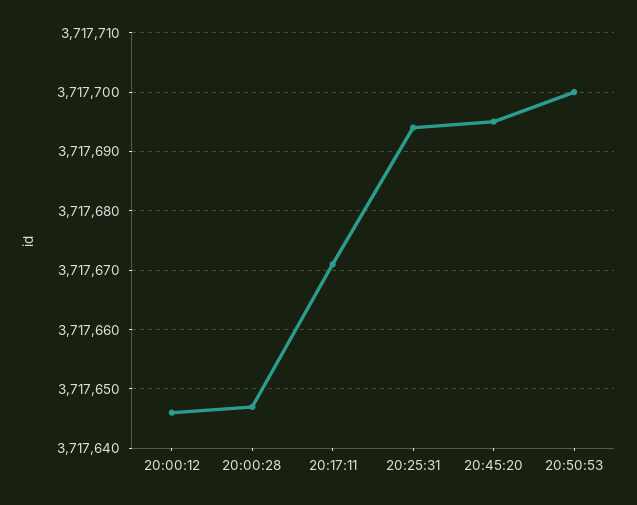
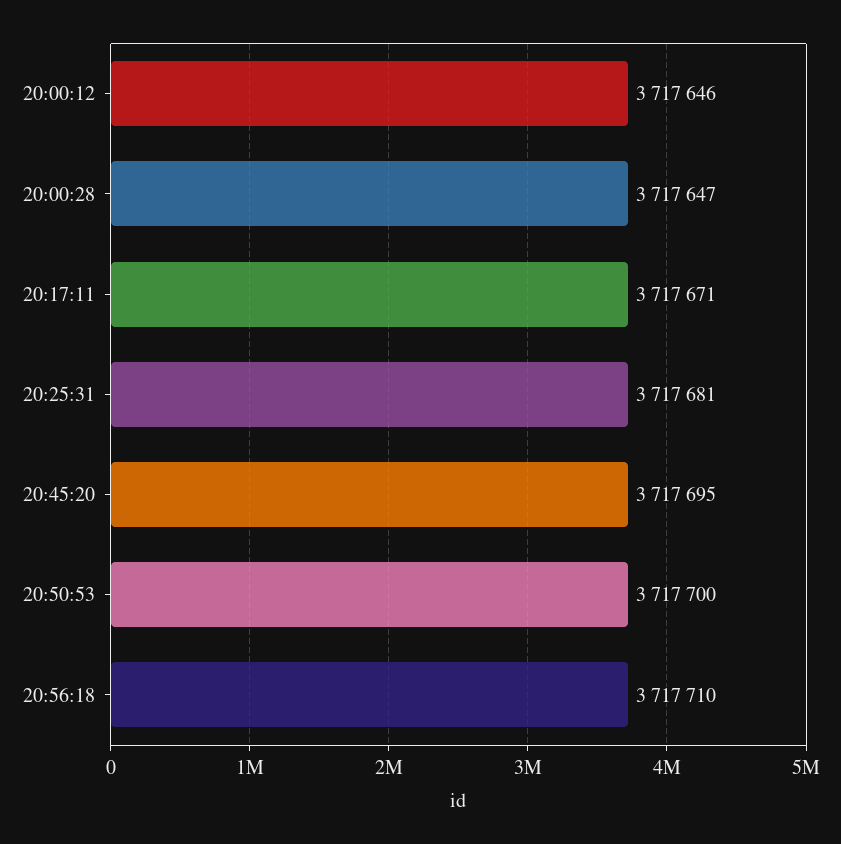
20:25:31: 3717695 -> 3717681
20:56:18: none -> 3717710

